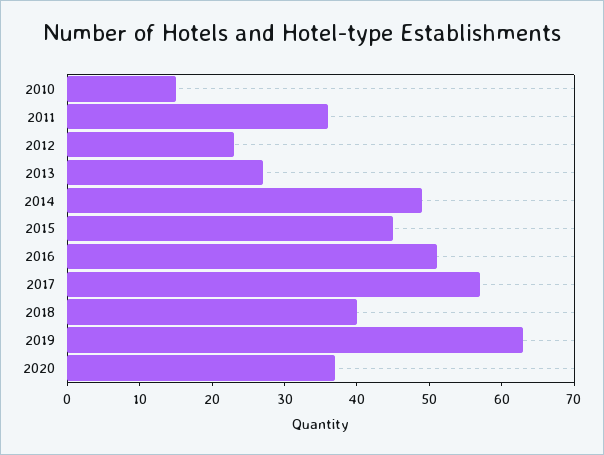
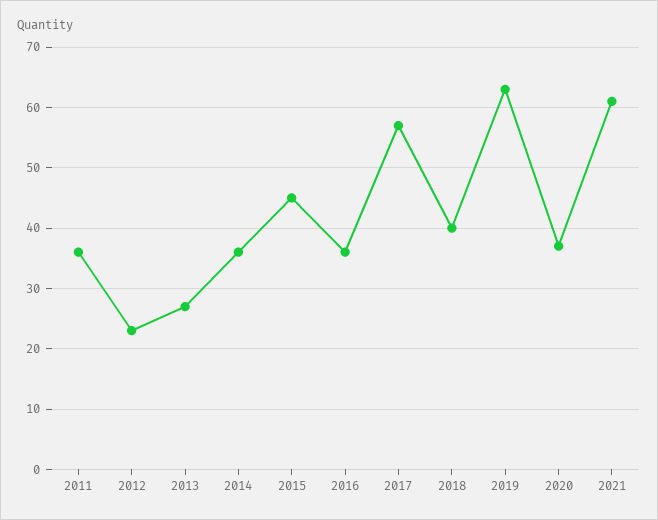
2010: 15 -> none
2014: 50 -> 36
2016: 50 -> 36
2021: none -> 61

